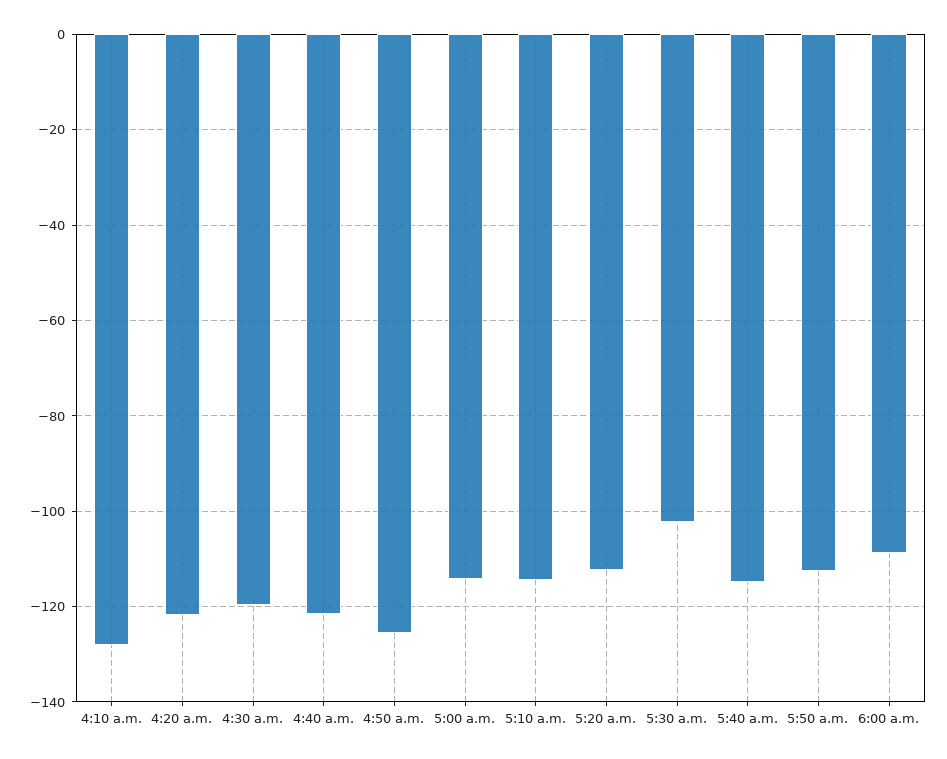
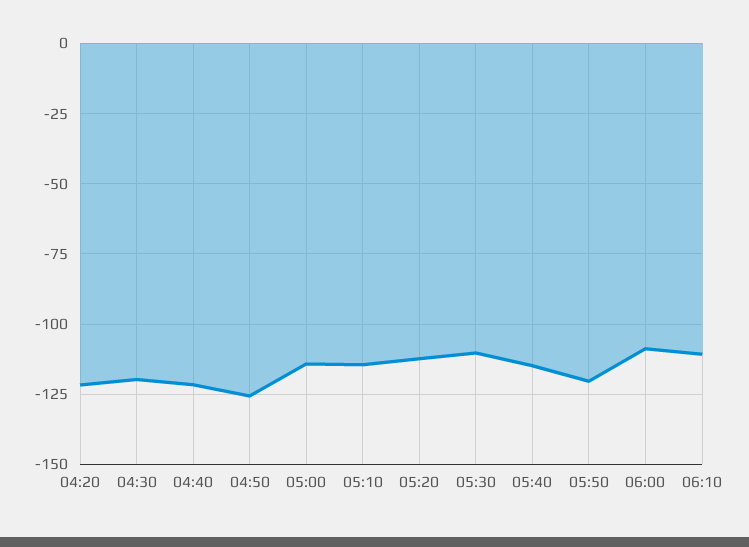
4:10 a.m.: -128 -> none
5:30 a.m.: -102 -> -110
5:50 a.m.: -112 -> -120
06:10: none -> -110

